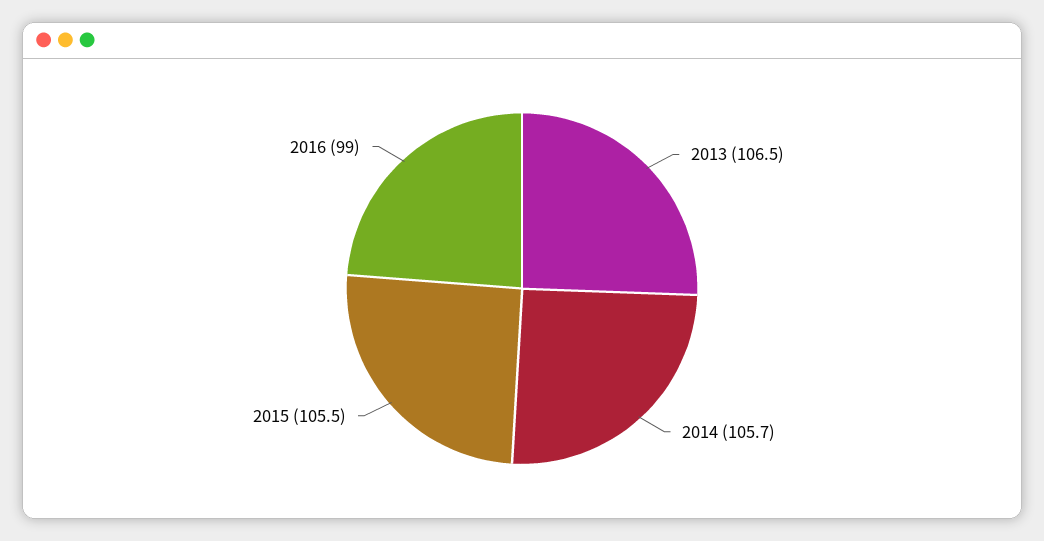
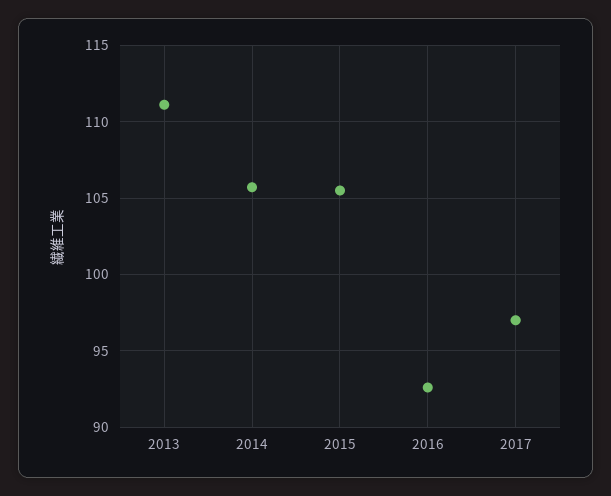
2013: 106.5 -> 111
2016: 99 -> 92.5
2017: none -> 97

